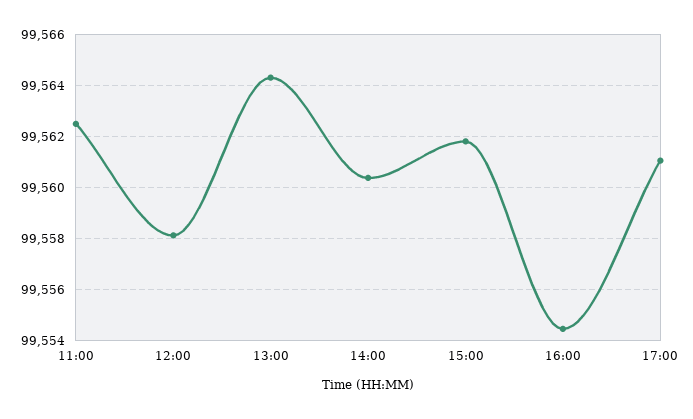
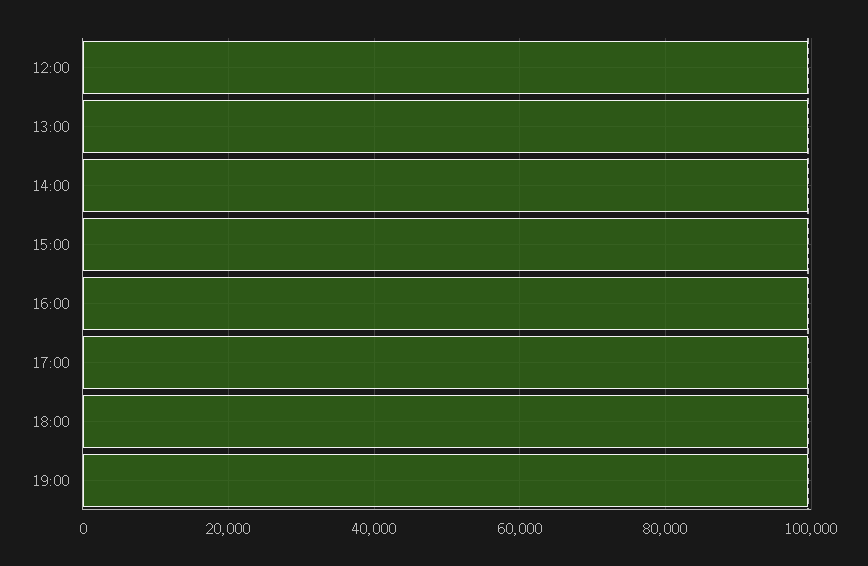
11:00: 99562.5 -> none
18:00: none -> 100000
19:00: none -> 100000

